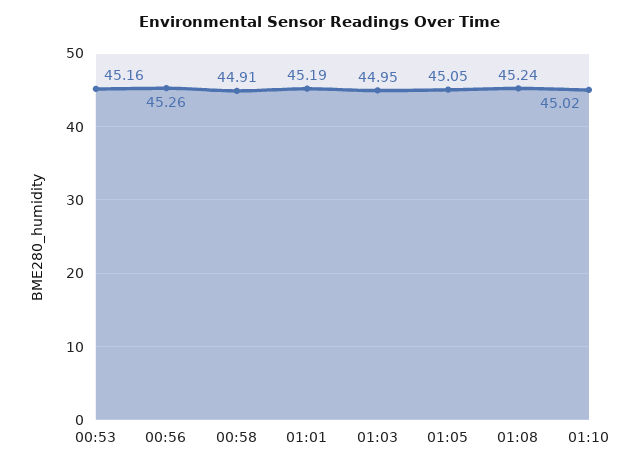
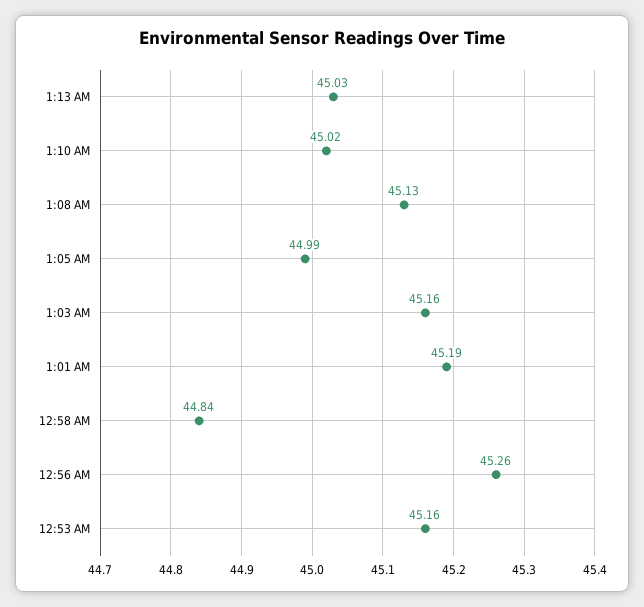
00:58: 44.91 -> 44.84
01:03: 44.95 -> 45.16
01:05: 45.05 -> 44.99
01:08: 45.24 -> 45.13
1:13 AM: none -> 45.03

